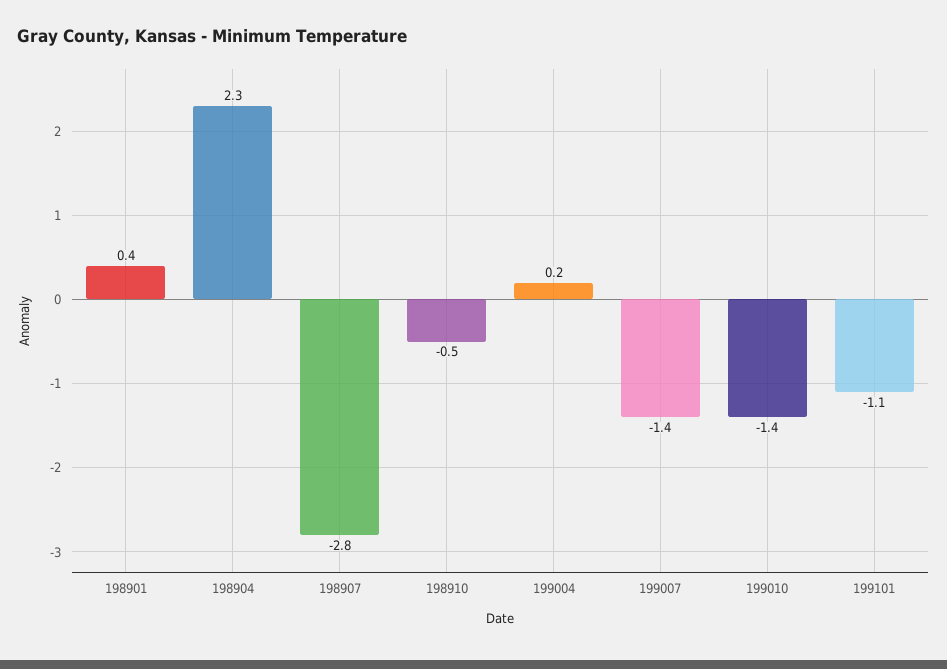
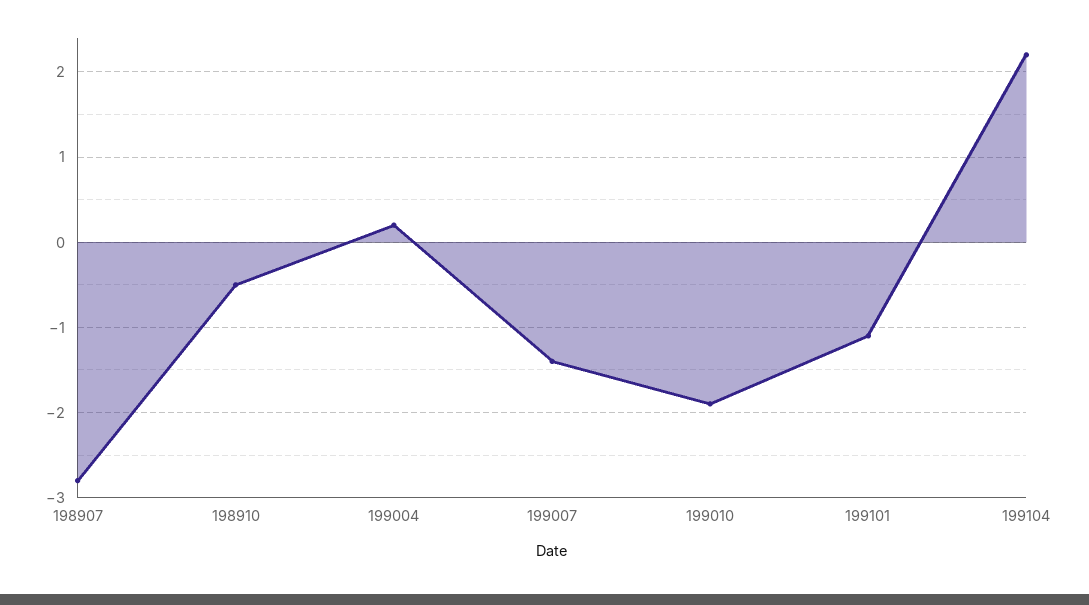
198901: 0.4 -> none
198904: 2.3 -> none
199010: -1.4 -> -1.9
199104: none -> 2.2

